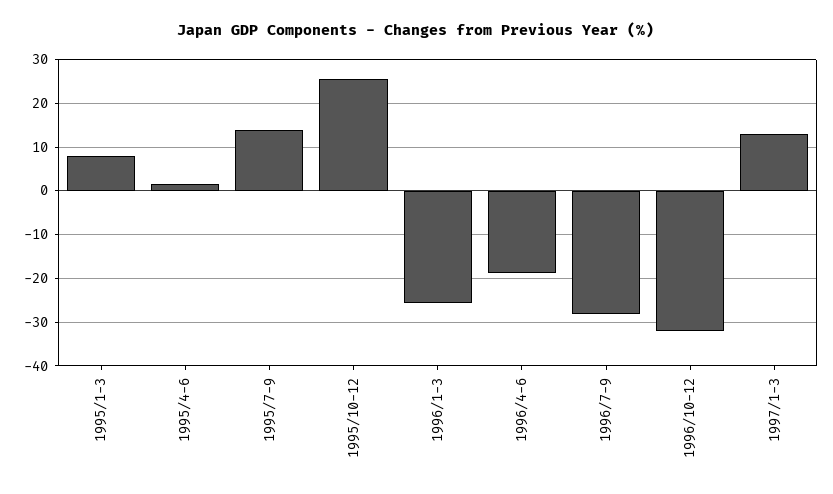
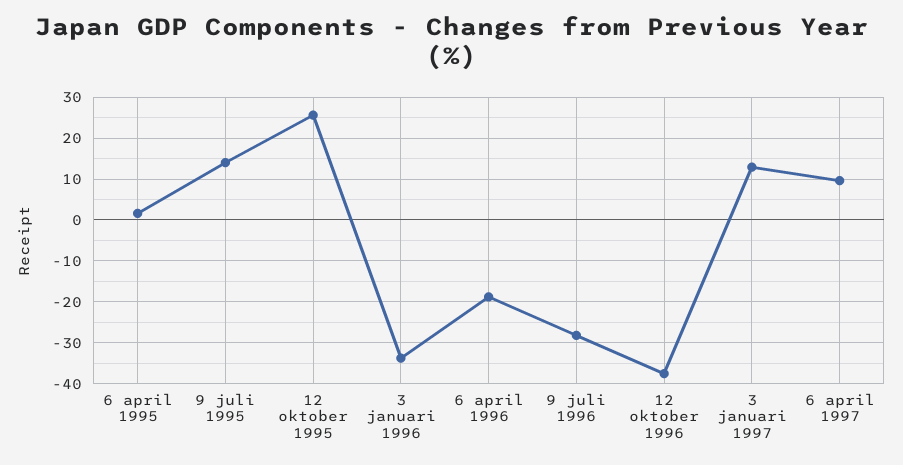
1995/1-3: 8 -> none
1996/1-3: -26 -> -34
1996/10-12: -32 -> -38
6 april 1997: none -> 10

